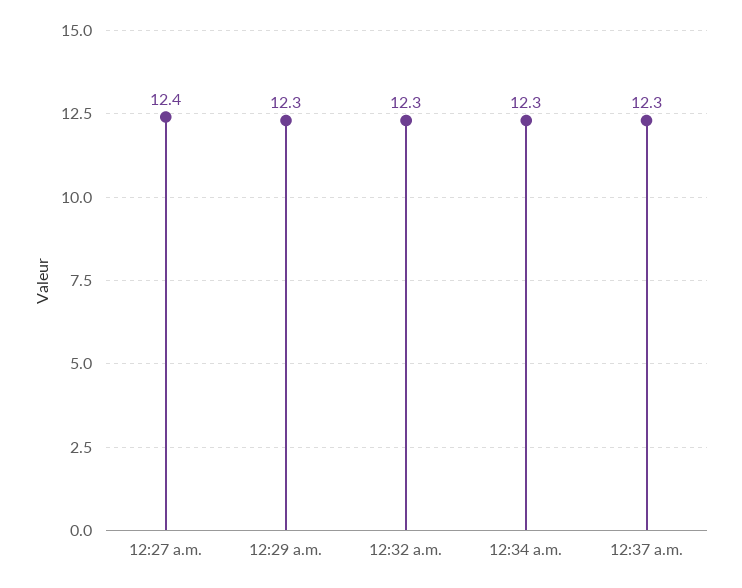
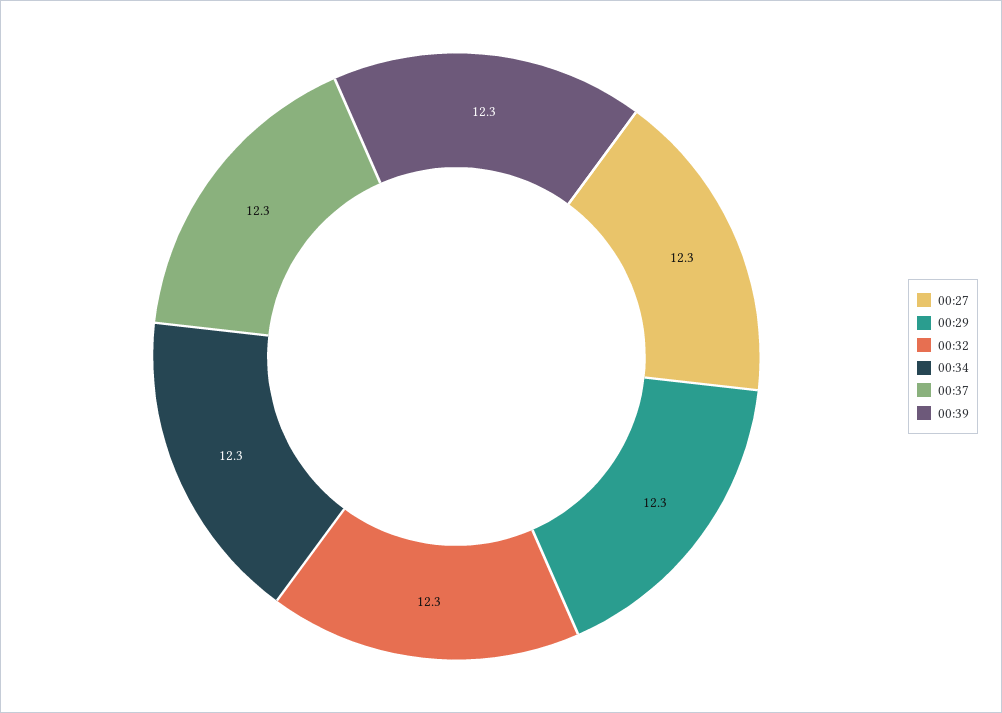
12:27 a.m.: 12.4 -> 12.3
00:39: none -> 12.3

